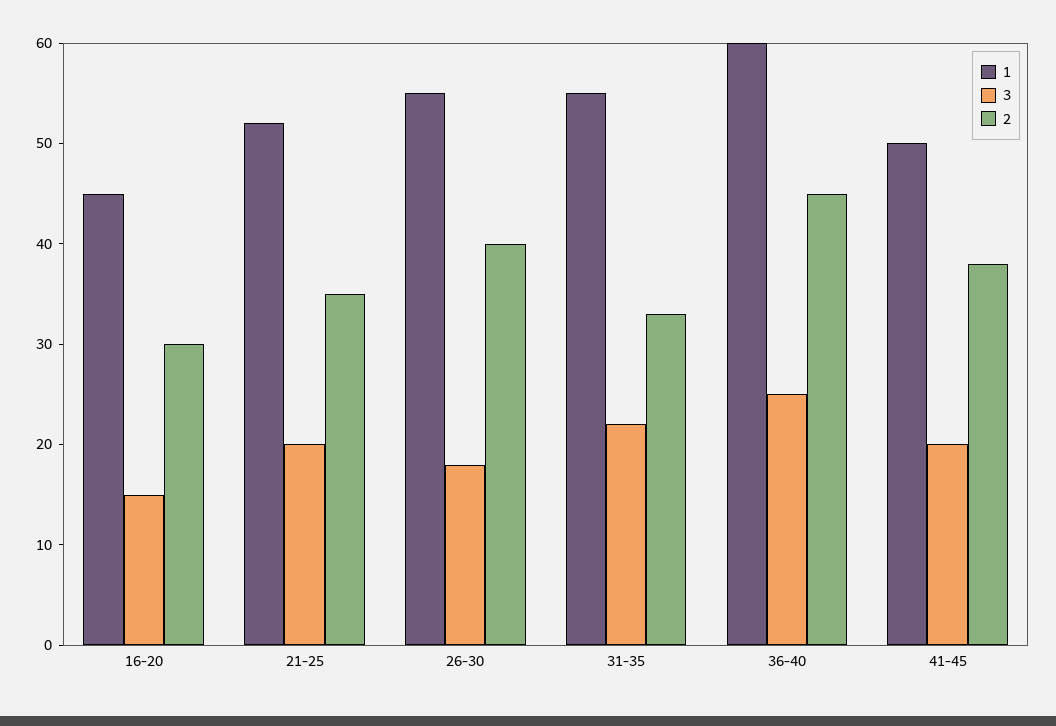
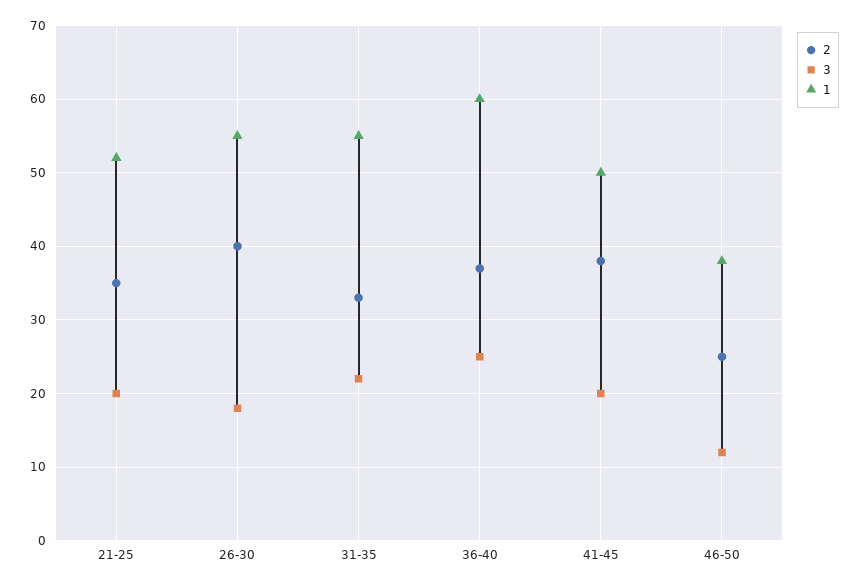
1, 16-20: 45 -> none
3, 16-20: 15 -> none
2, 16-20: 30 -> none
2, 36-40: 45 -> 37
2, 46-50: none -> 25
3, 46-50: none -> 12
1, 46-50: none -> 38

